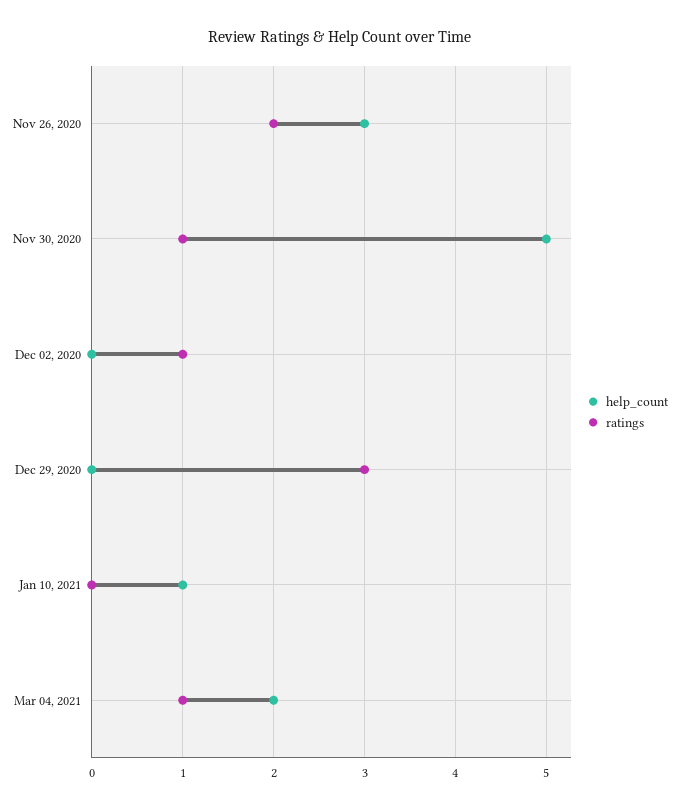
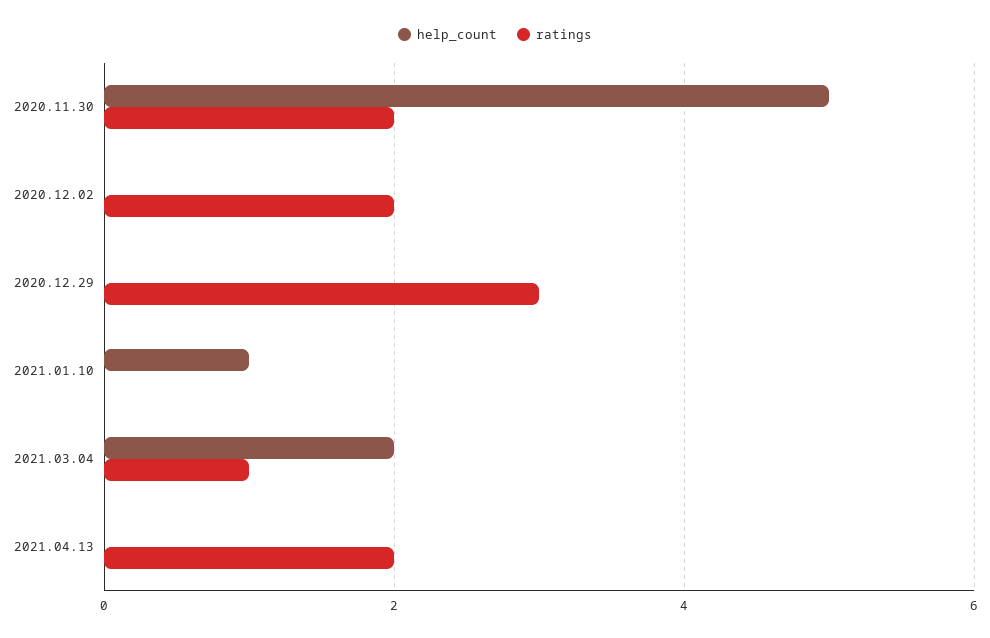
help_count, Nov 26, 2020: 3 -> none
ratings, Nov 26, 2020: 2 -> none
ratings, Nov 30, 2020: 1 -> 2
ratings, Dec 02, 2020: 1 -> 2
help_count, 2021.04.13: none -> 0
ratings, 2021.04.13: none -> 2

